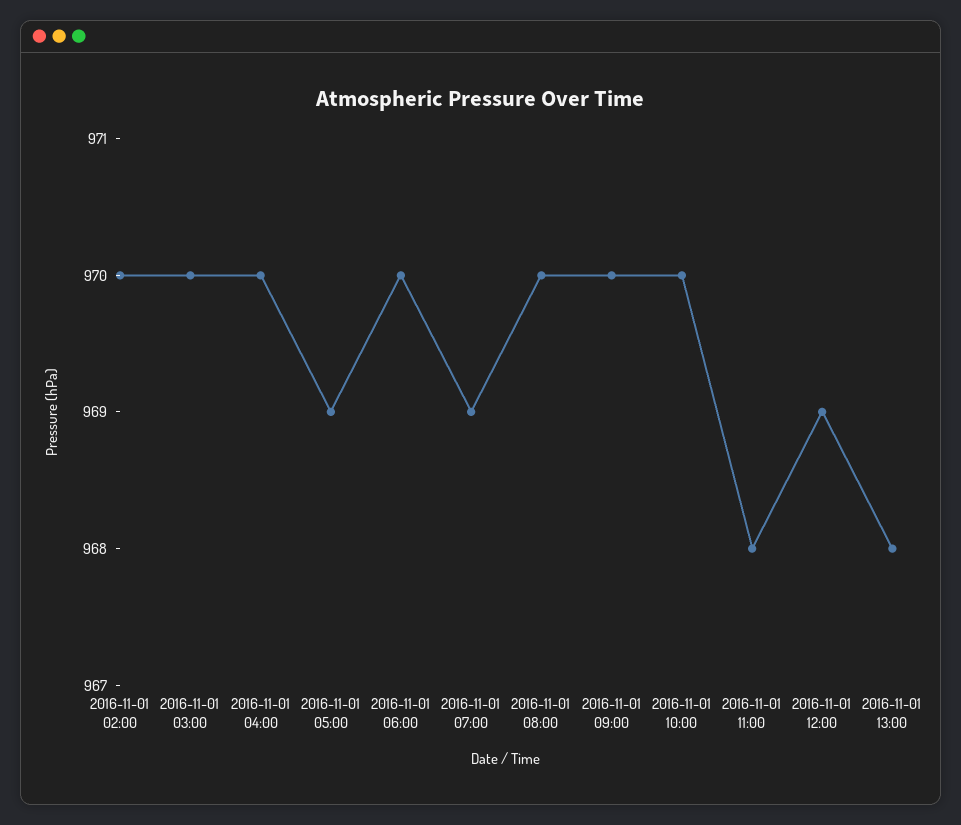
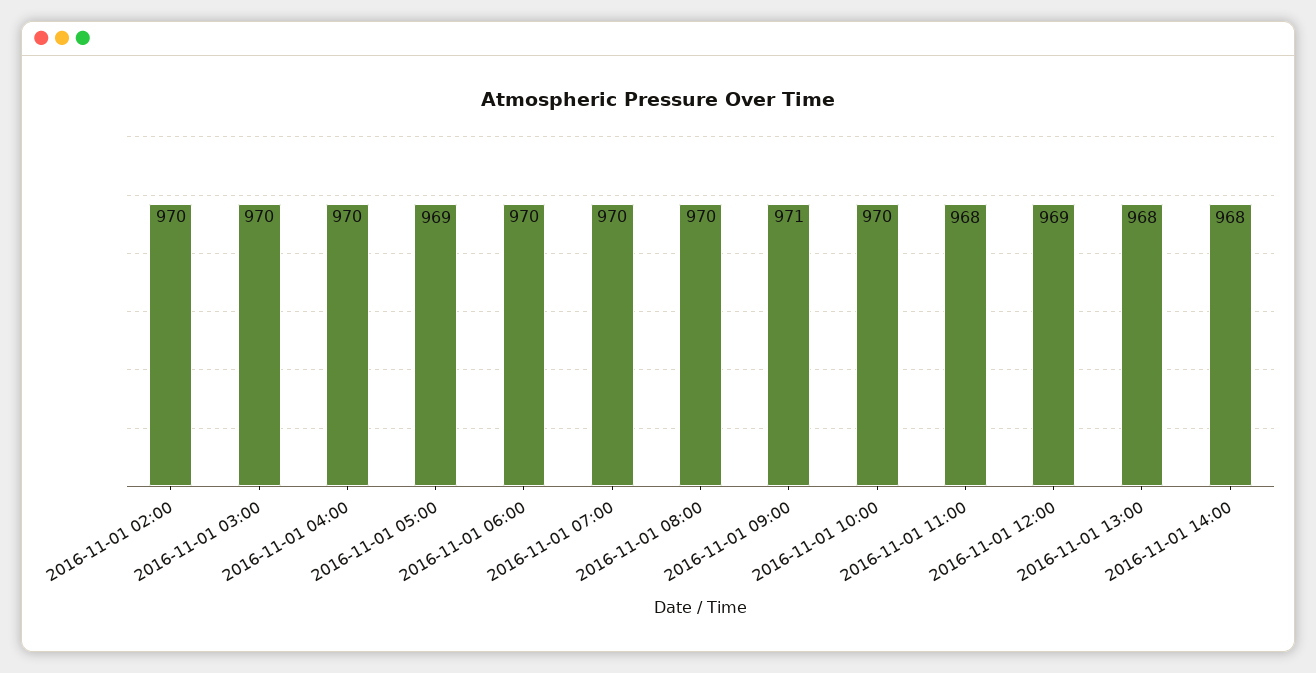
2016-11-01 07:00: 969 -> 970
2016-11-01 09:00: 970 -> 971
2016-11-01 14:00: none -> 968

